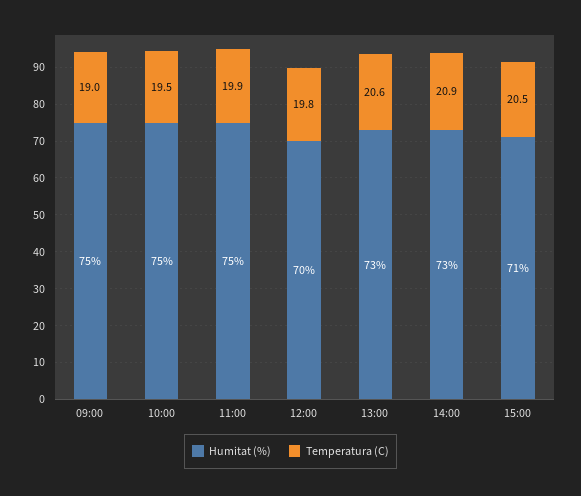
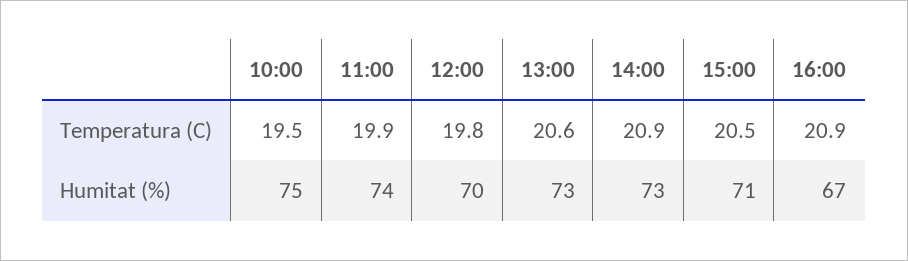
Humitat (%), 09:00: 75 -> none
Temperatura (C), 09:00: 19 -> none
Humitat (%), 11:00: 75 -> 74
Temperatura (C), 16:00: none -> 20.9
Humitat (%), 16:00: none -> 67

